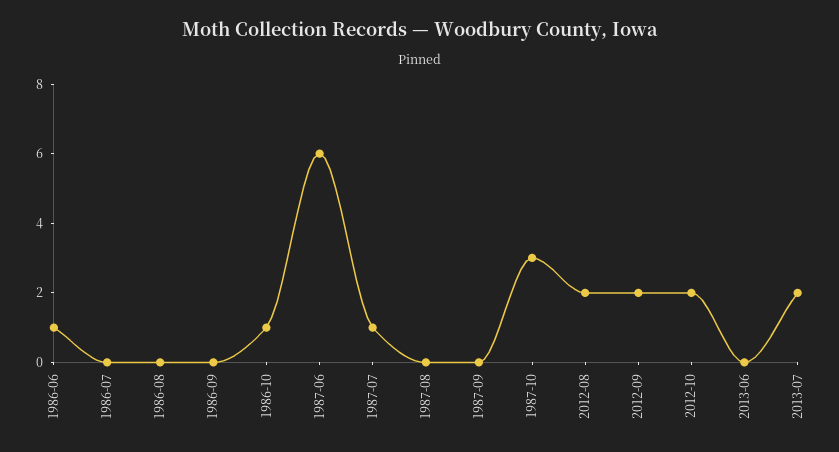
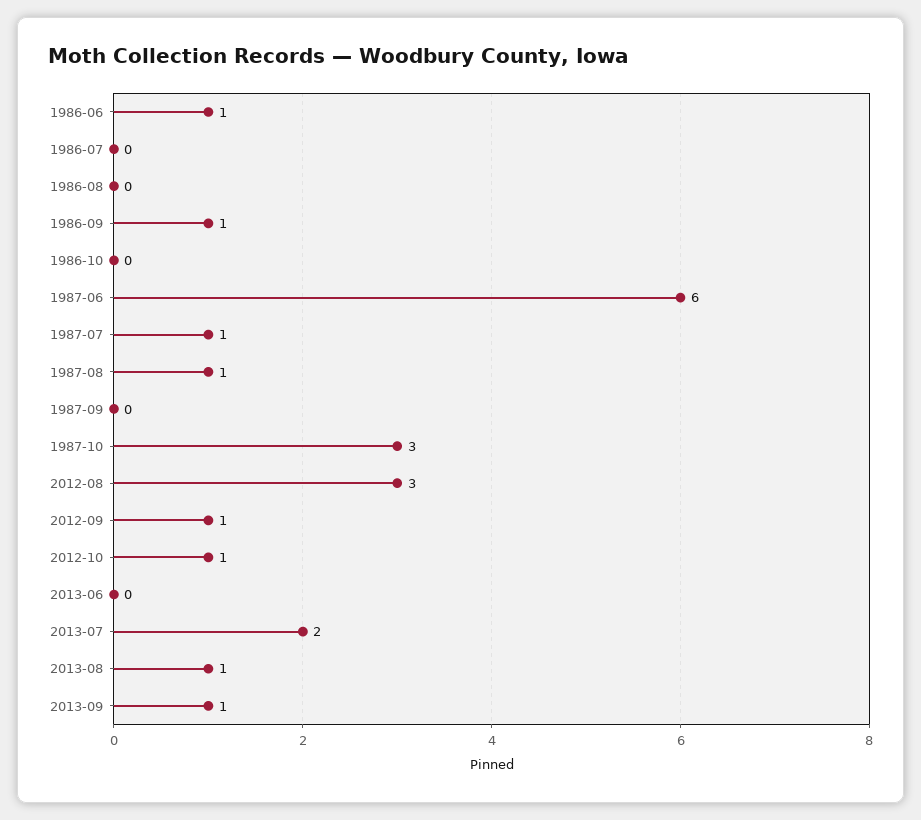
1986-09: 0 -> 1
1986-10: 1 -> 0
1987-08: 0 -> 1
2012-08: 2 -> 3
2012-09: 2 -> 1
2012-10: 2 -> 1
2013-08: none -> 1
2013-09: none -> 1

